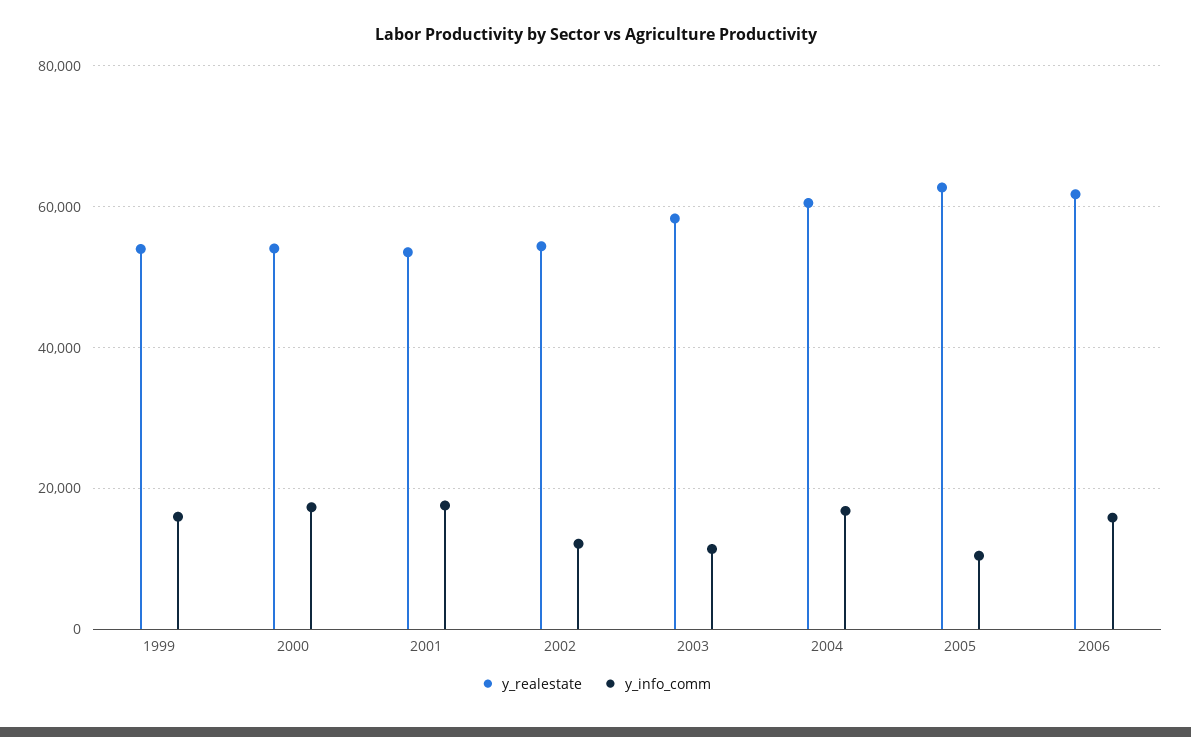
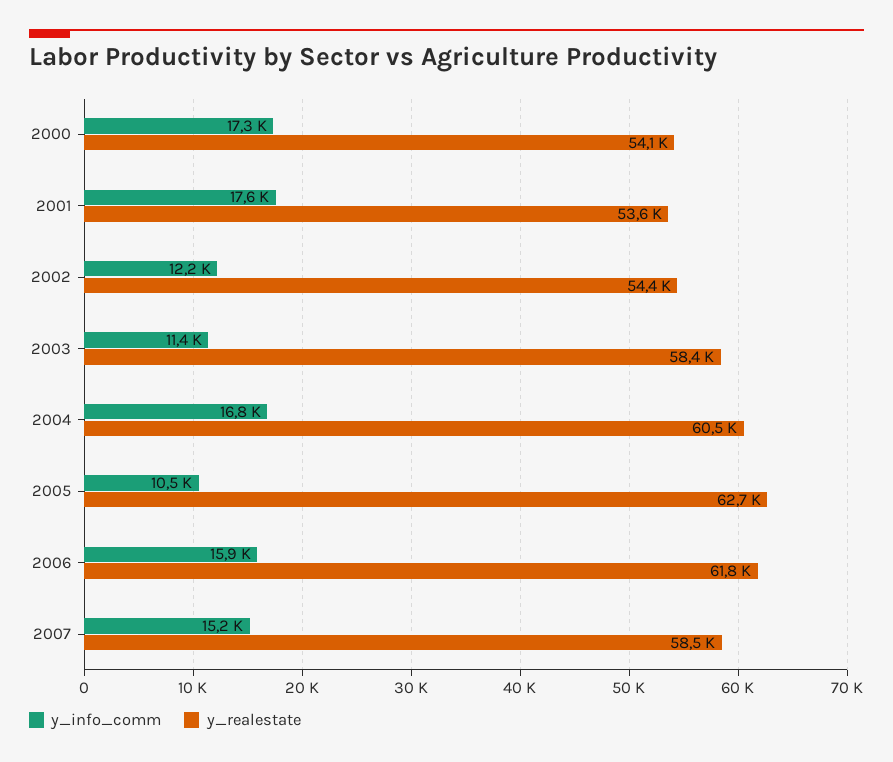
y_realestate, 1999: 54000 -> none
y_info_comm, 1999: 16000 -> none
y_info_comm, 2007: none -> 15200
y_realestate, 2007: none -> 58500

